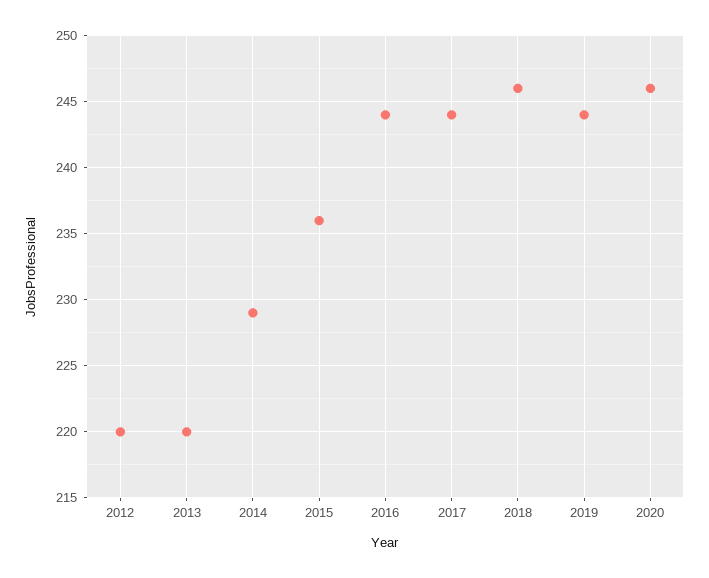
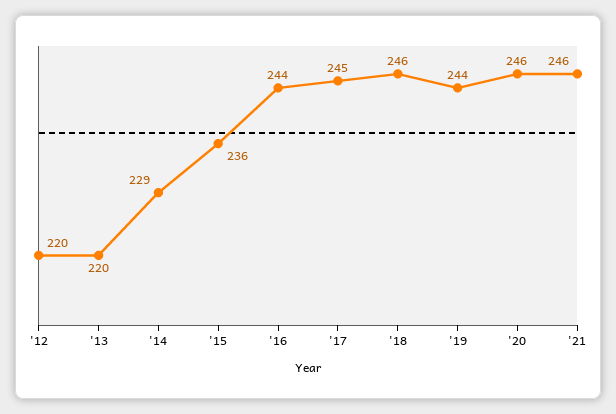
2017: 244 -> 245
'21: none -> 246

